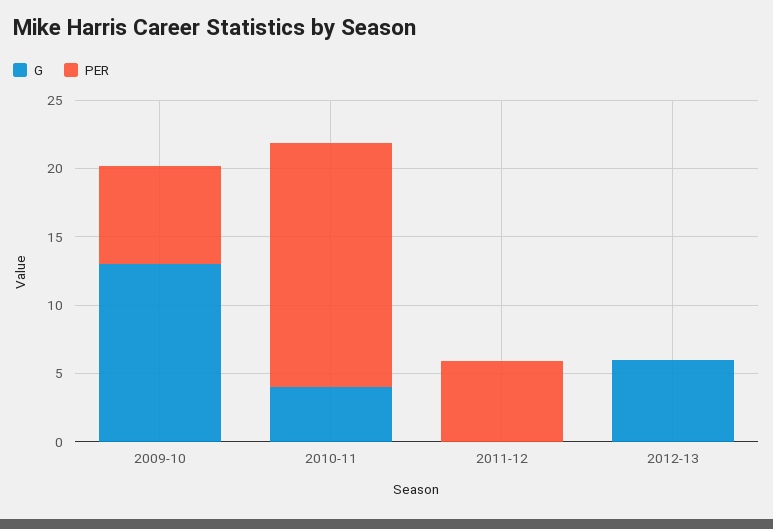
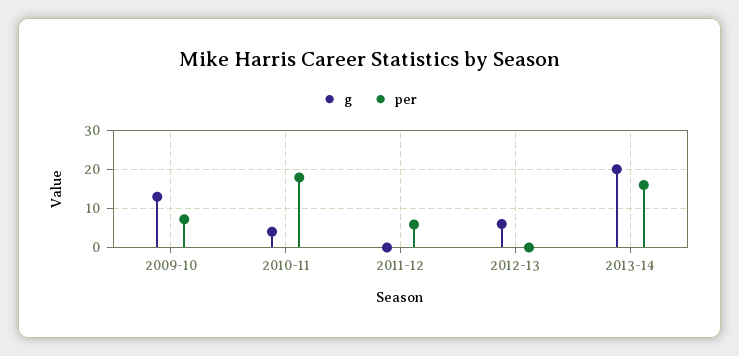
G, 2013-14: none -> 20
PER, 2013-14: none -> 16

